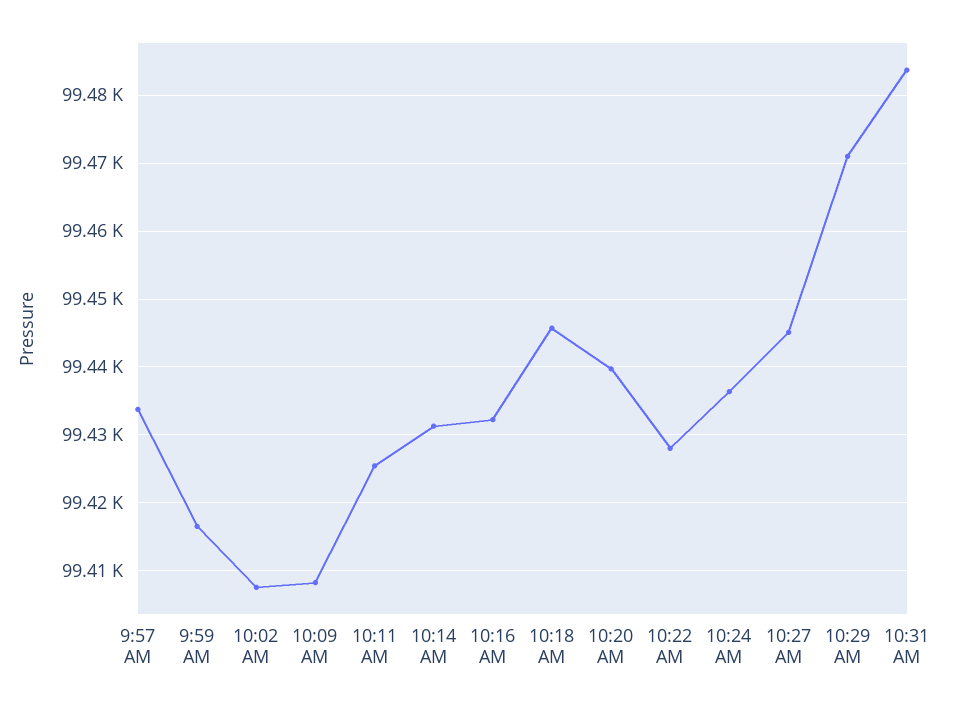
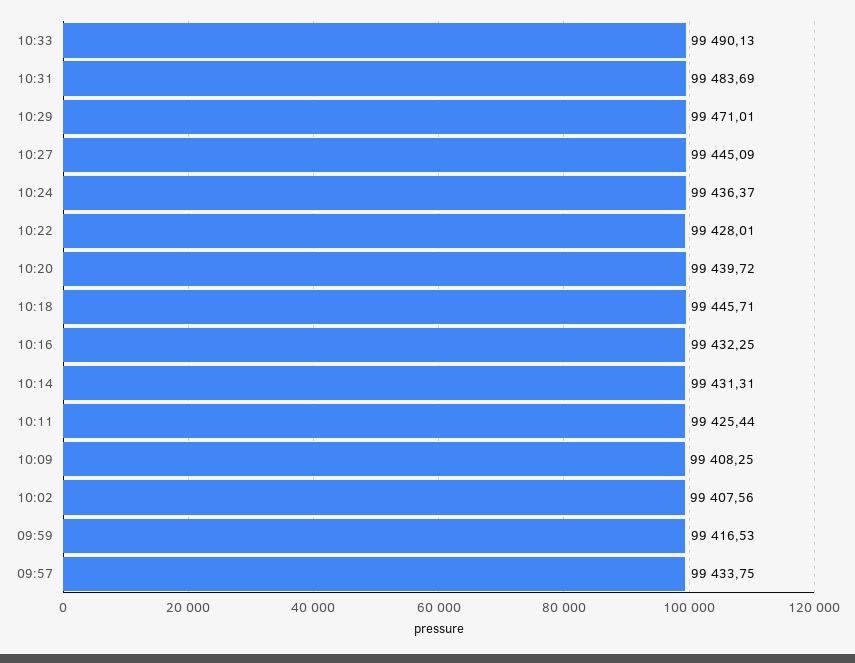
10:33: none -> 99490.13

